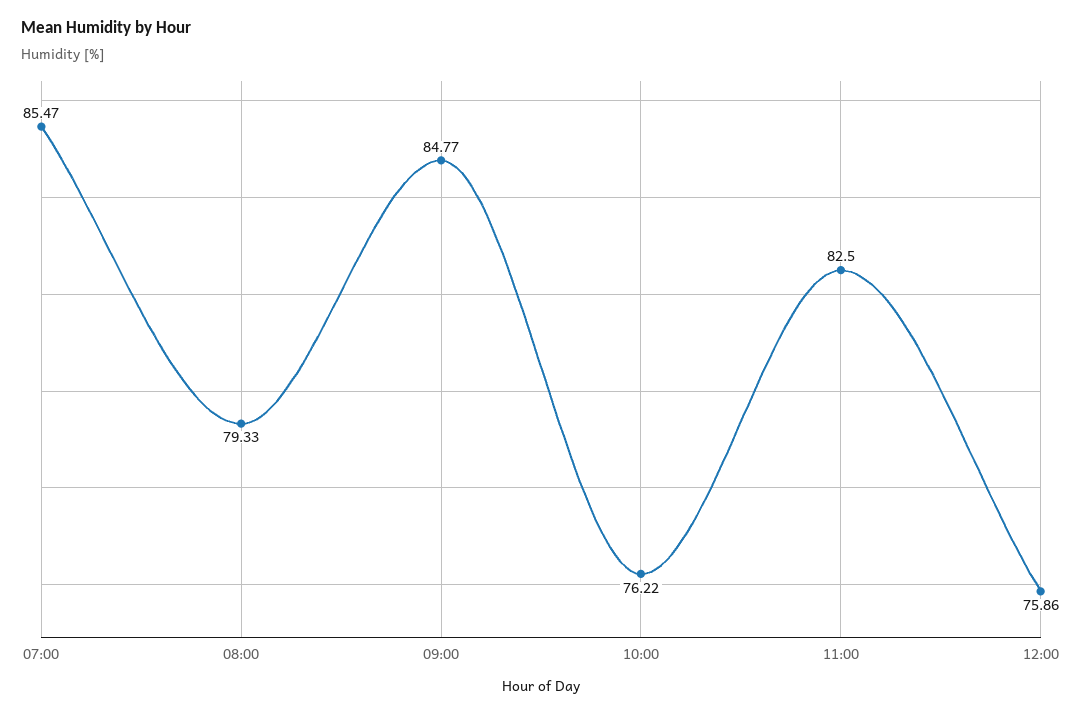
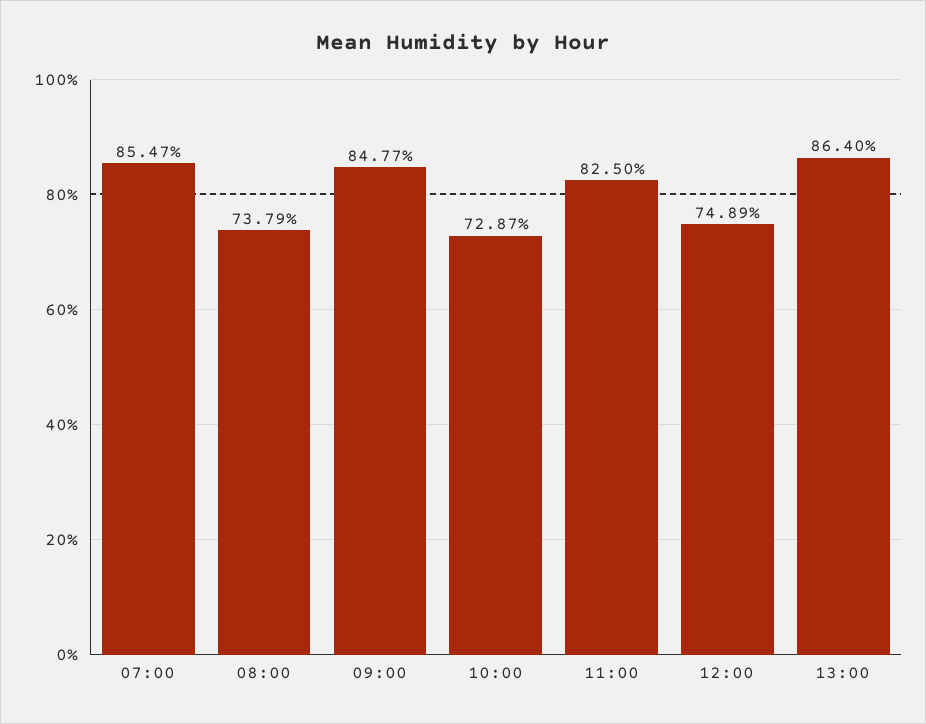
08:00: 79.33 -> 73.79
10:00: 76.22 -> 72.87
12:00: 75.86 -> 74.89
13:00: none -> 86.4

